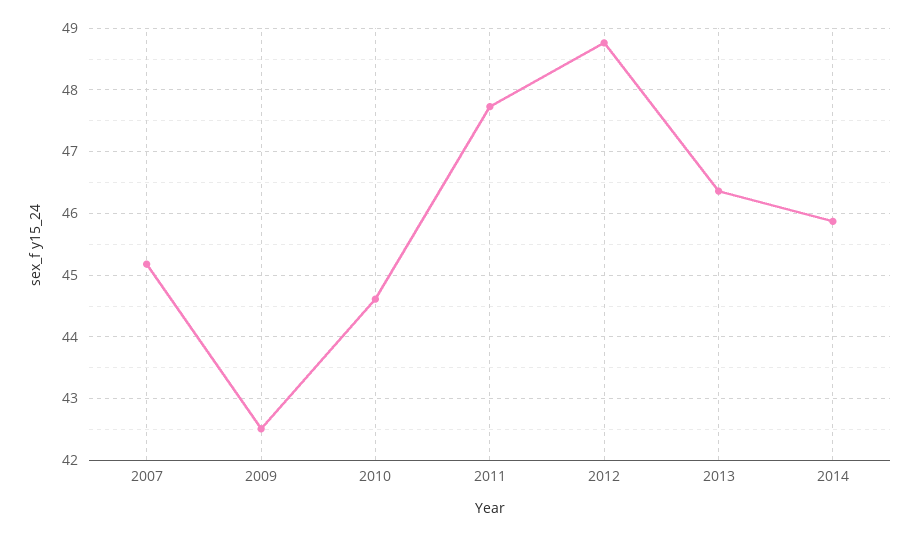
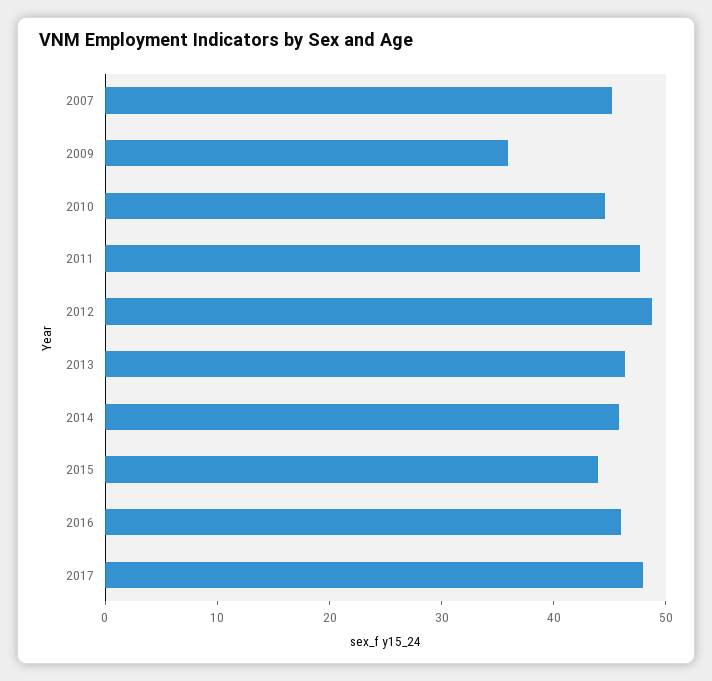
2009: 42.5 -> 36
2015: none -> 44
2016: none -> 46
2017: none -> 48

